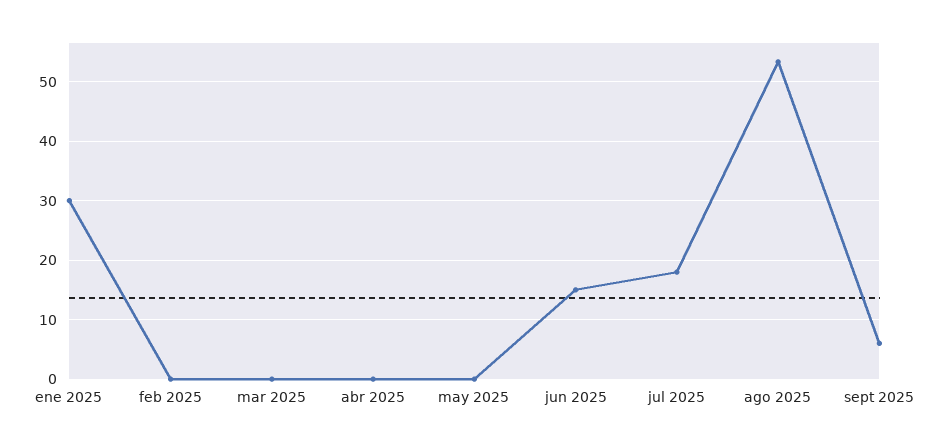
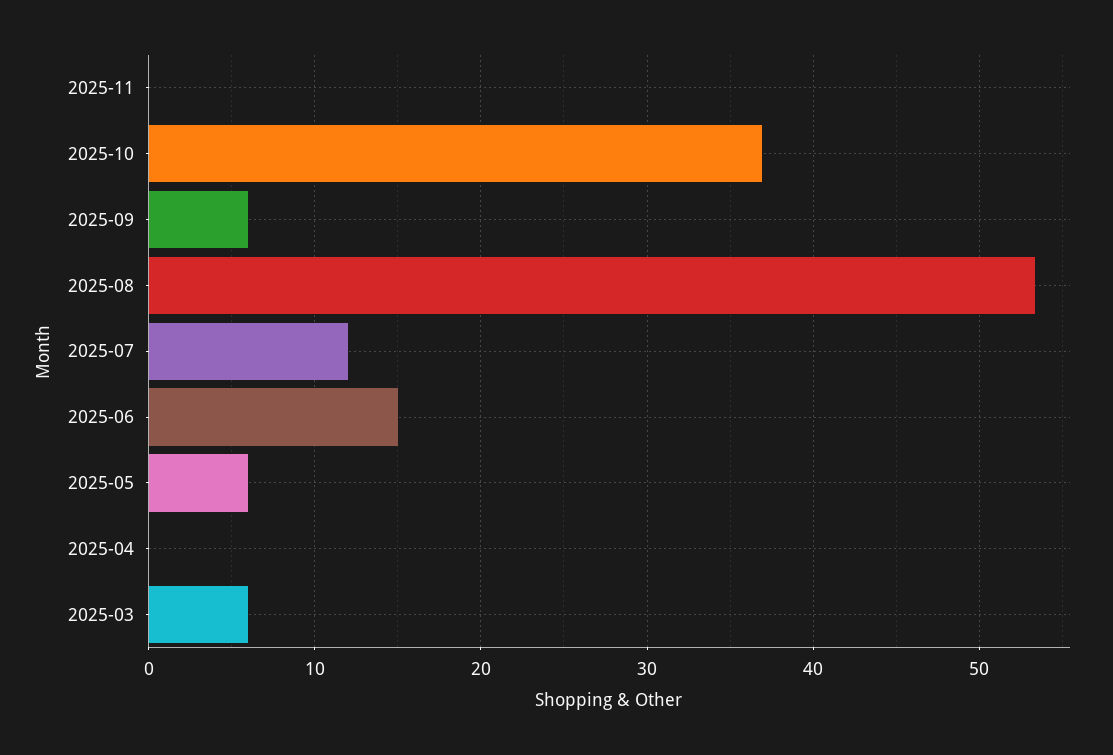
ene 2025: 30 -> none
feb 2025: 0 -> none
mar 2025: 0 -> 6
may 2025: 0 -> 6
jul 2025: 18 -> 12
2025-11: none -> 0
2025-10: none -> 37

